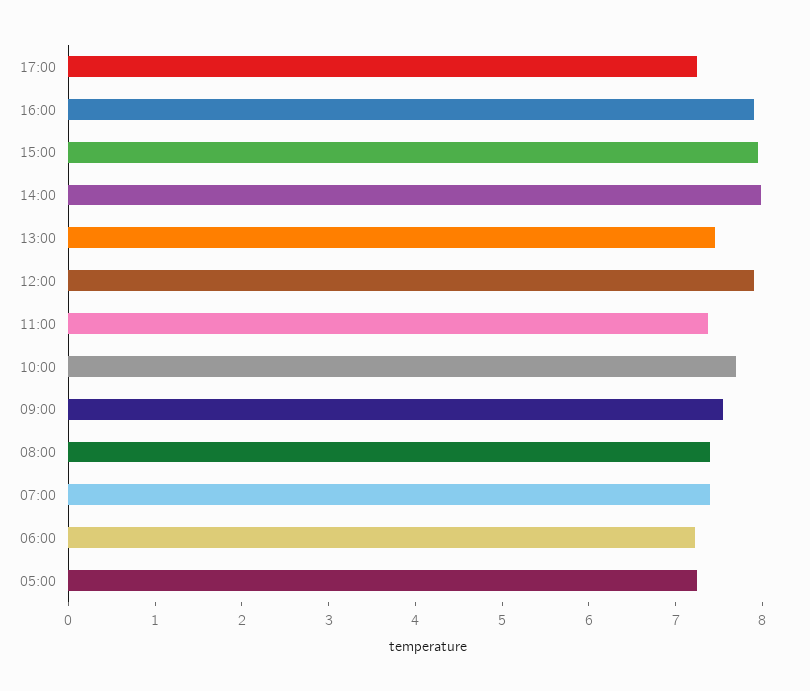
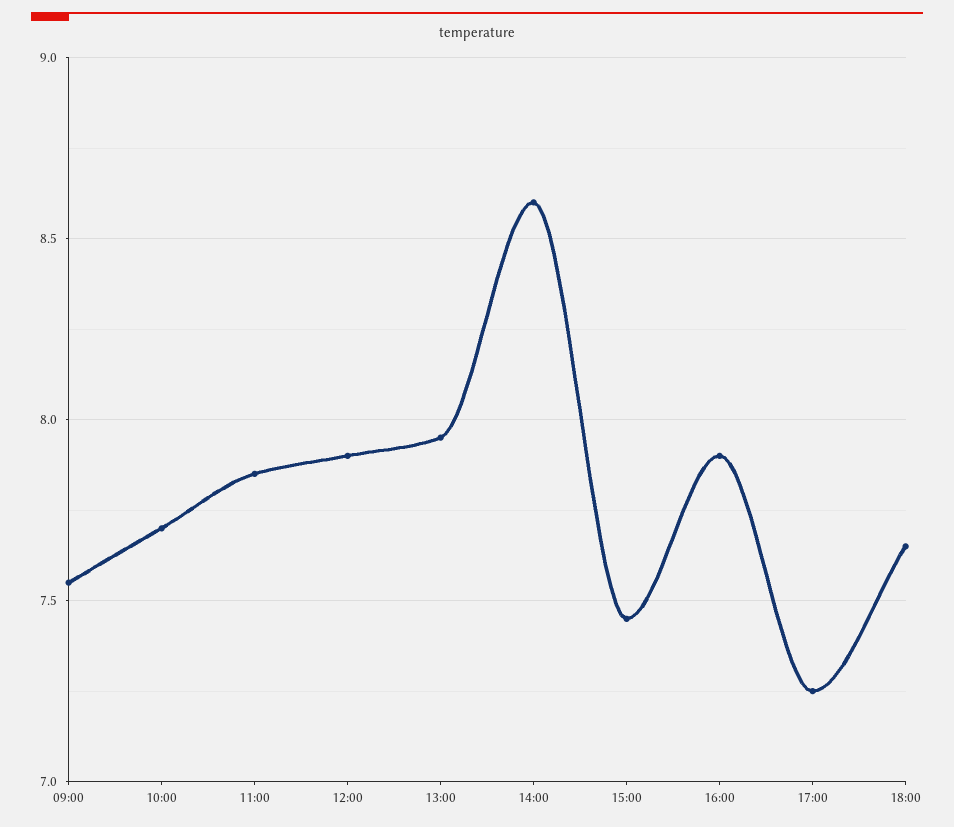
15:00: 8 -> 7.45
14:00: 8 -> 8.6
13:00: 7.4 -> 7.95
11:00: 7.4 -> 7.85
08:00: 7.4 -> none
07:00: 7.4 -> none
06:00: 7.2 -> none
05:00: 7.2 -> none
18:00: none -> 7.65

